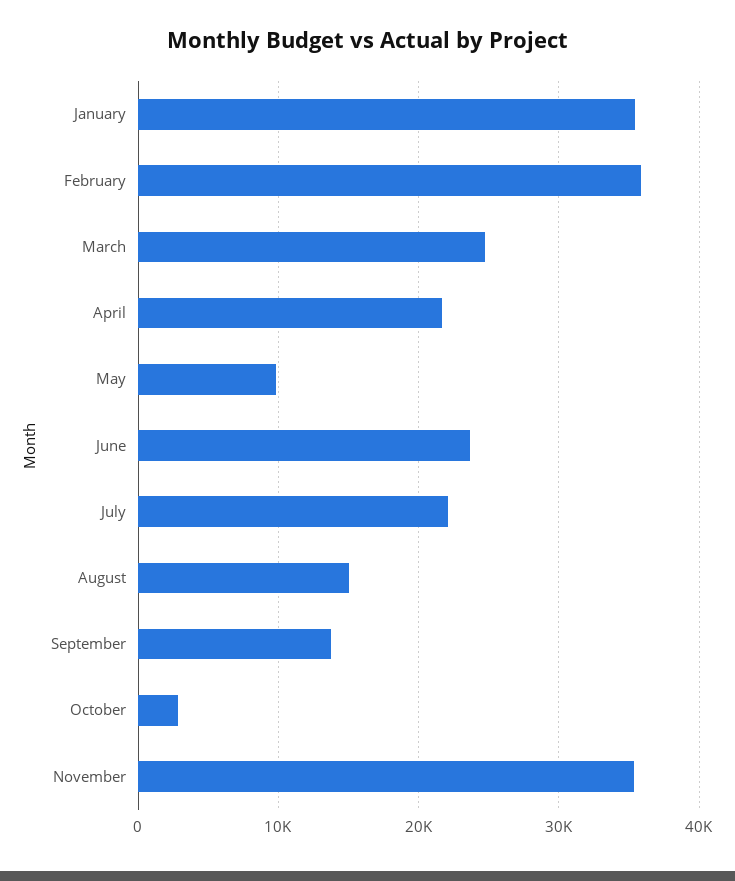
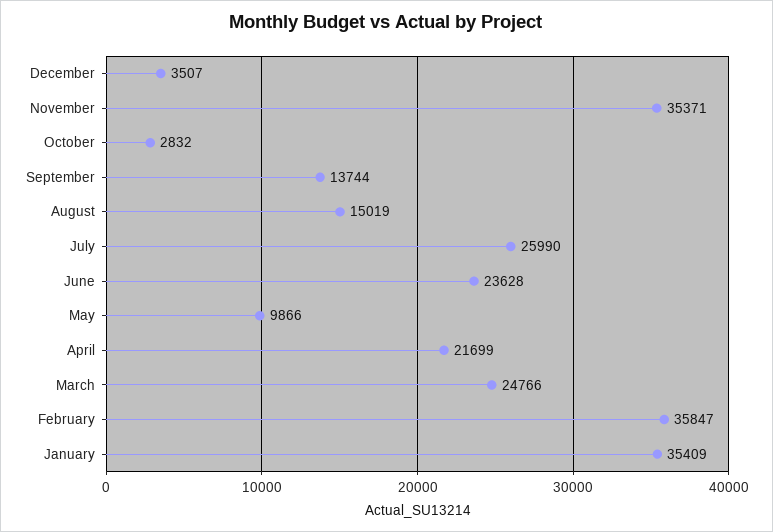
July: 22000 -> 25990
December: none -> 3507

